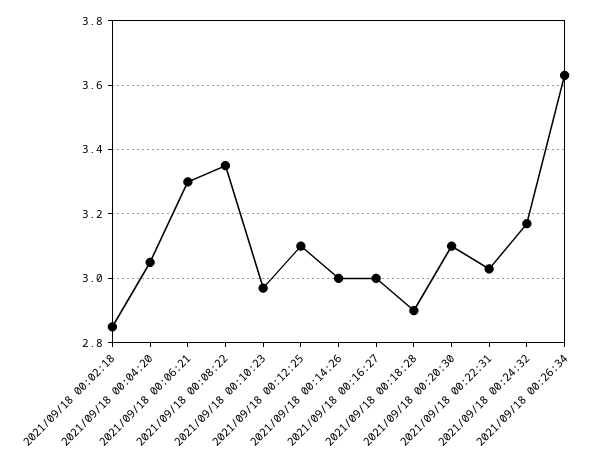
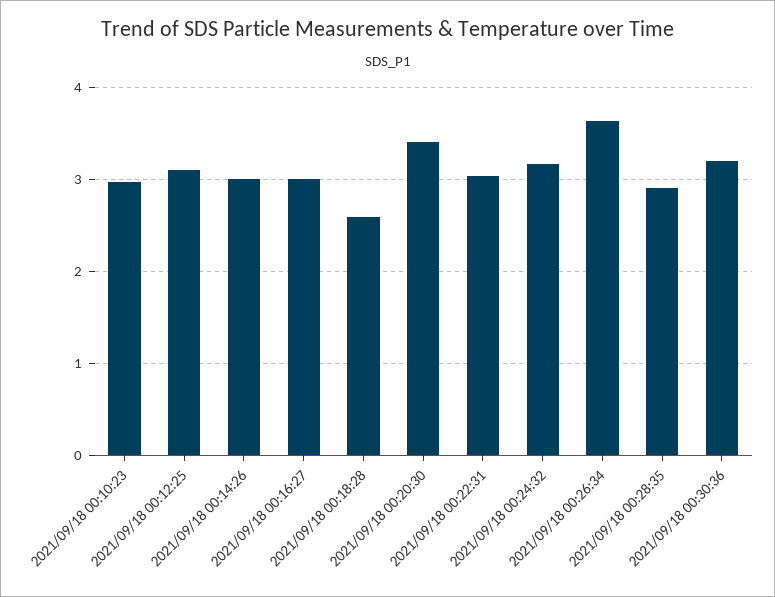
2021/09/18 00:02:18: 2.85 -> none
2021/09/18 00:04:20: 3.05 -> none
2021/09/18 00:06:21: 3.3 -> none
2021/09/18 00:08:22: 3.35 -> none
2021/09/18 00:18:28: 2.9 -> 2.6
2021/09/18 00:20:30: 3.1 -> 3.4
2021/09/18 00:28:35: none -> 2.9
2021/09/18 00:30:36: none -> 3.2

